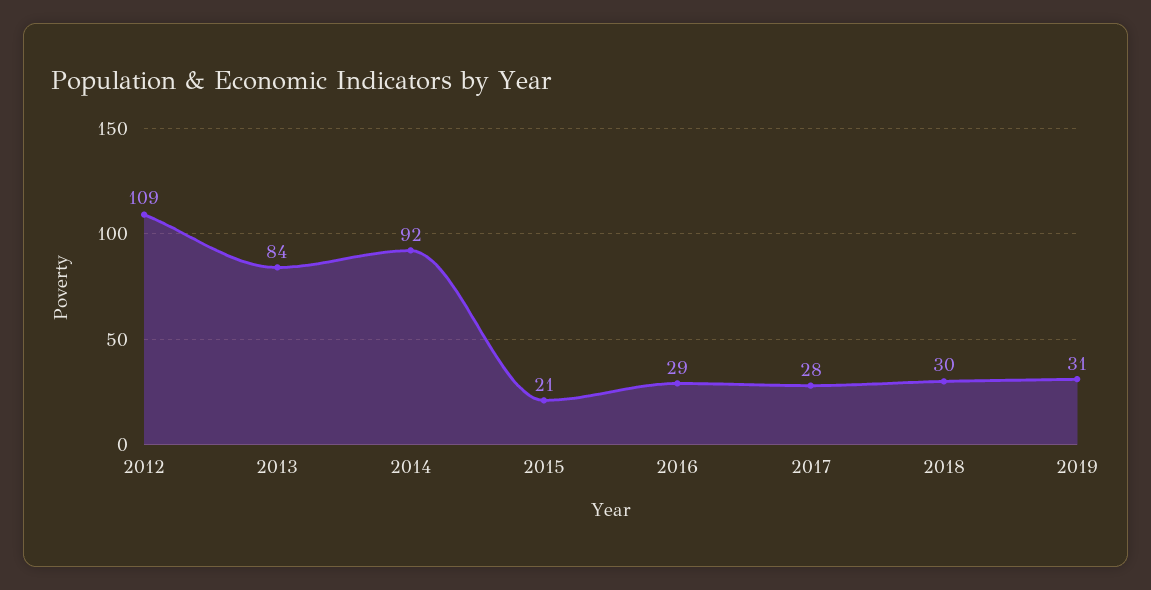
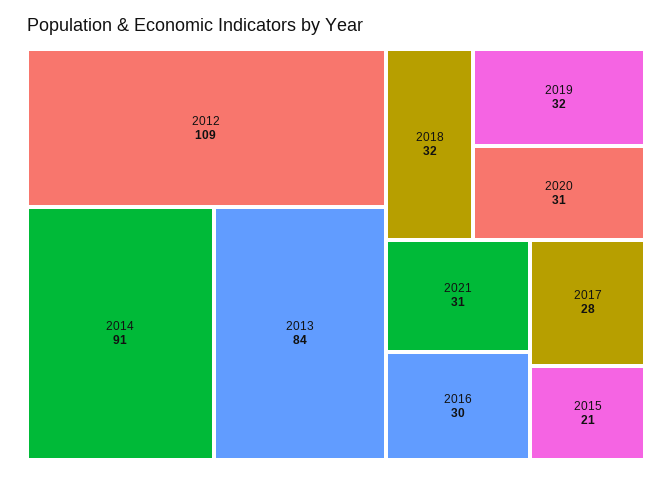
2014: 92 -> 91
2016: 29 -> 30
2018: 30 -> 32
2019: 31 -> 32
2020: none -> 31
2021: none -> 31

